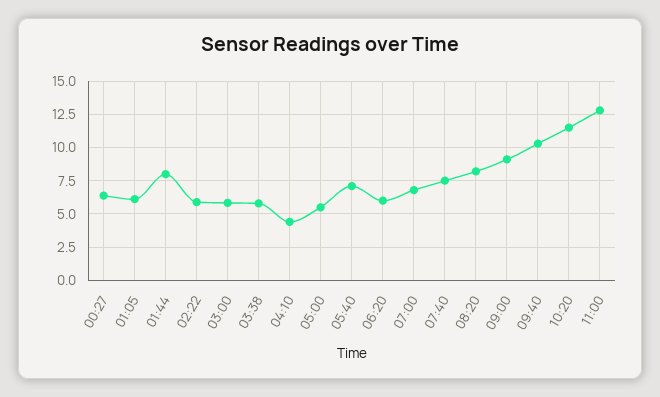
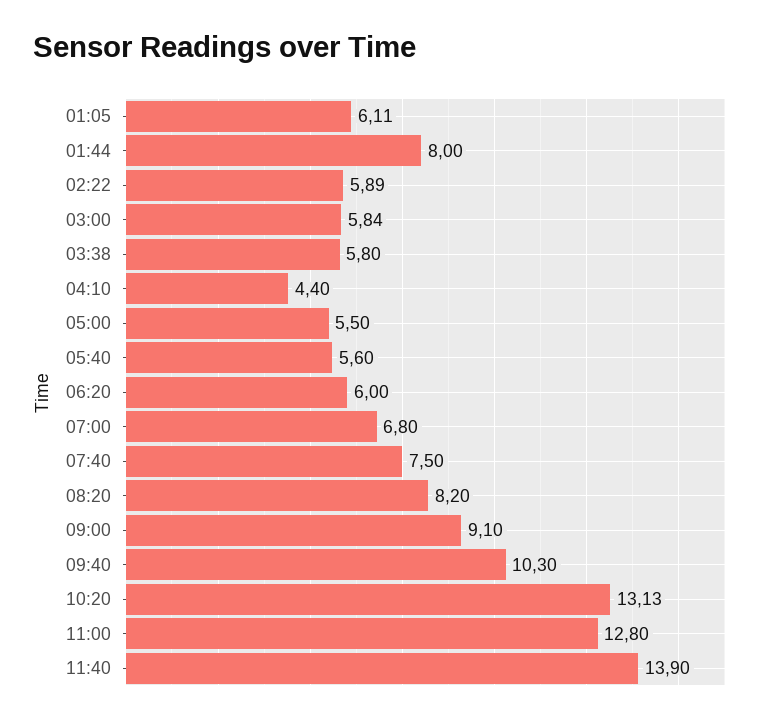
00:27: 6.5 -> none
05:40: 7 -> 5.6
10:20: 11.5 -> 13.13
11:40: none -> 13.9

